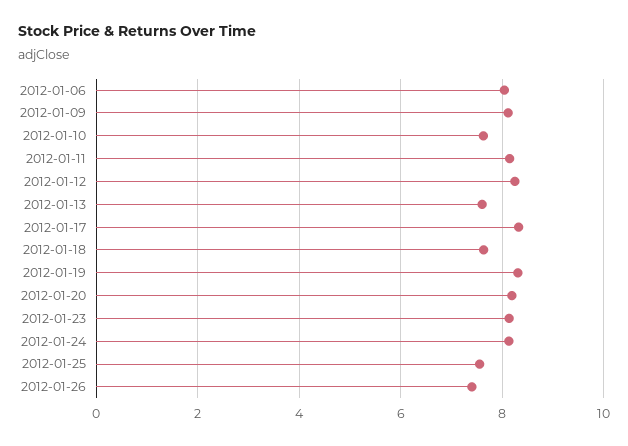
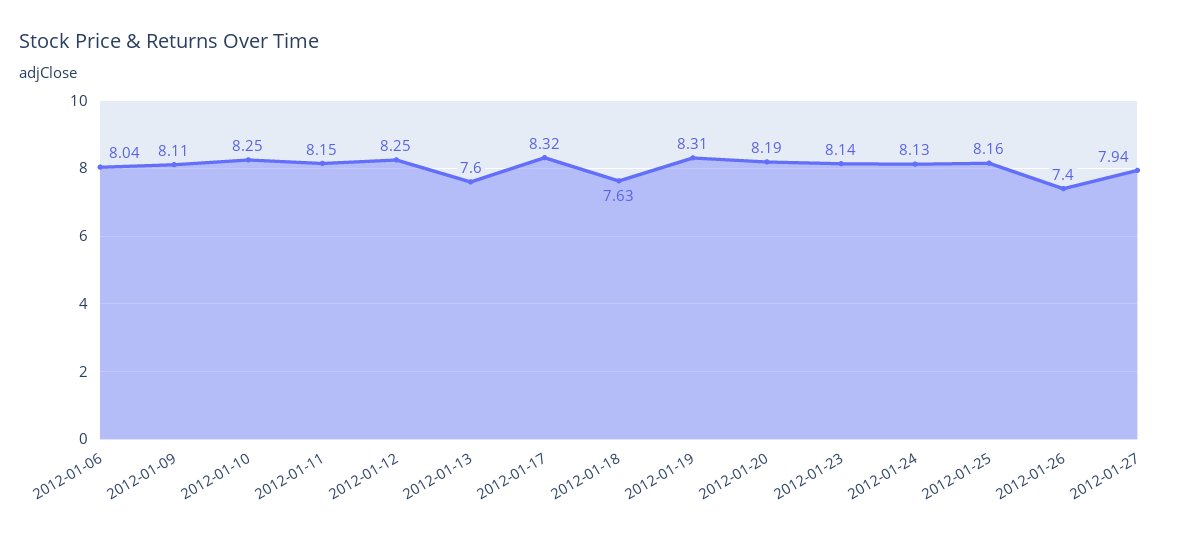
2012-01-10: 7.6 -> 8.25
2012-01-25: 7.6 -> 8.16
2012-01-27: none -> 7.94

